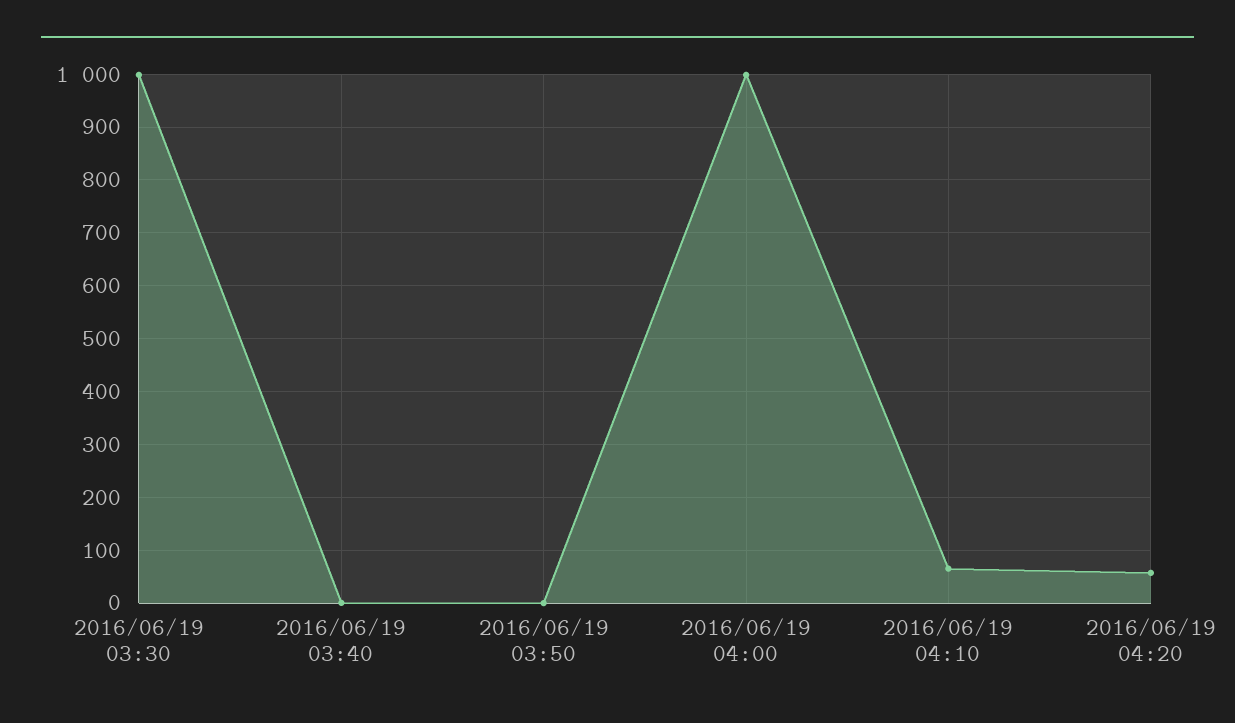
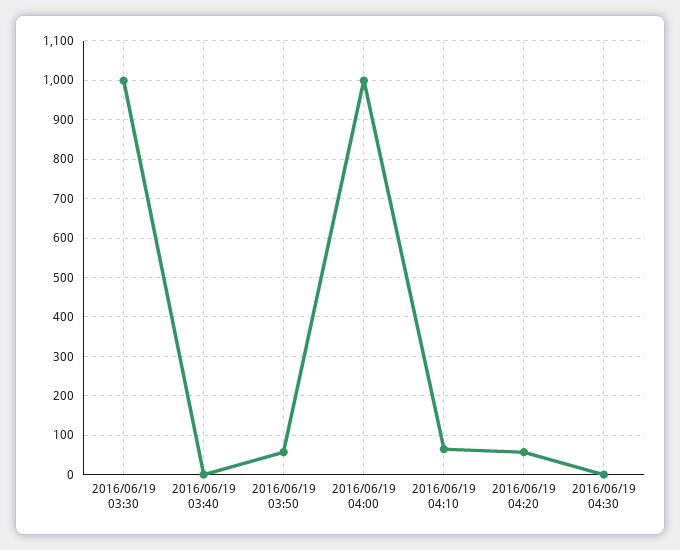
2016/06/19 03:50: 0 -> 60
2016/06/19 04:30: none -> 0

